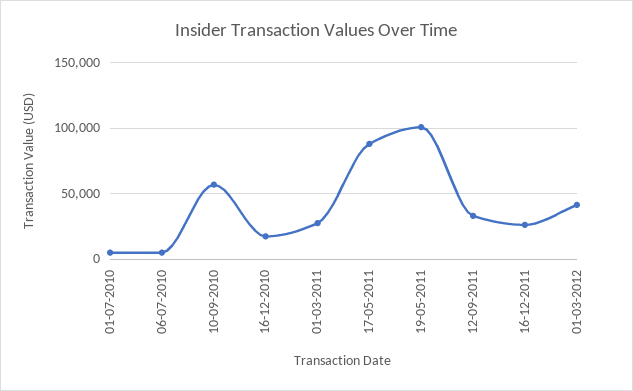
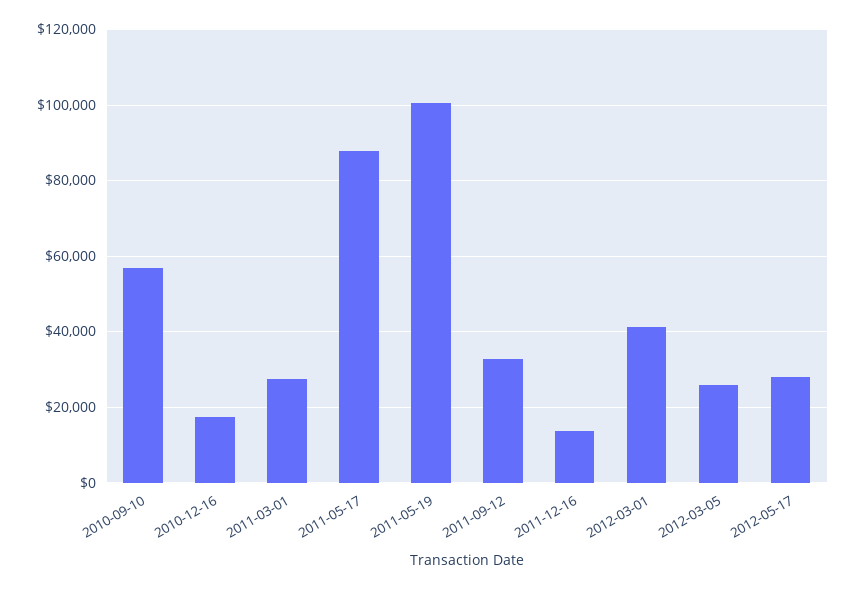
01-07-2010: 5000 -> none
06-07-2010: 5000 -> none
16-12-2011: 25000 -> 14000
2012-03-05: none -> 26000
2012-05-17: none -> 28000

